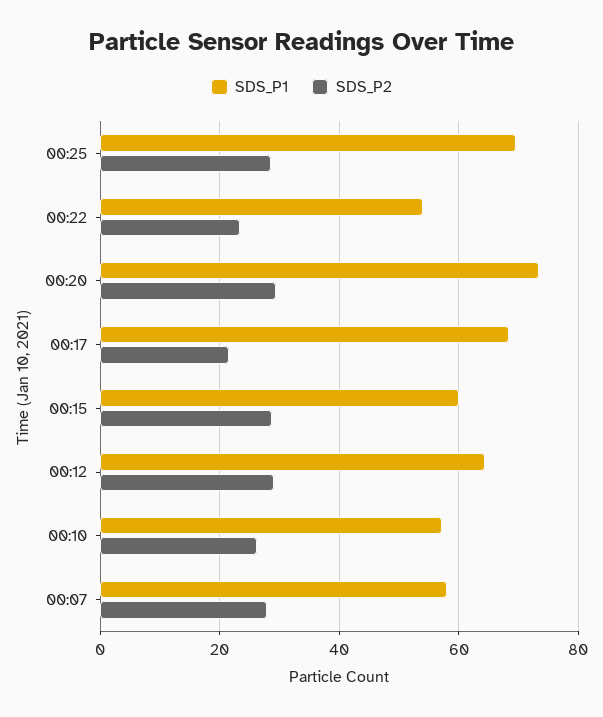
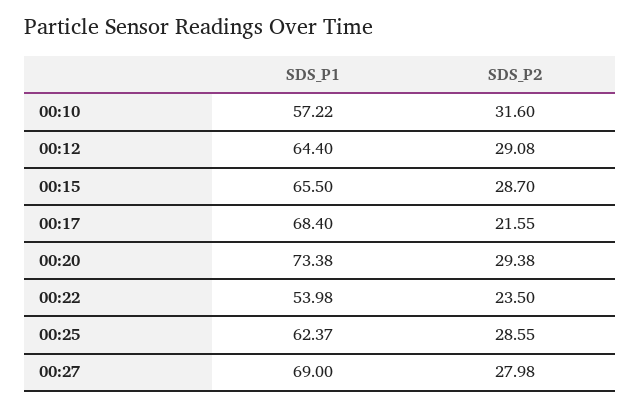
SDS_P1, 00:25: 70 -> 62.37
SDS_P1, 00:15: 60 -> 65.5
SDS_P2, 00:10: 26 -> 31.6
SDS_P1, 00:07: 58 -> none
SDS_P2, 00:07: 28 -> none
SDS_P1, 00:27: none -> 69
SDS_P2, 00:27: none -> 27.98

